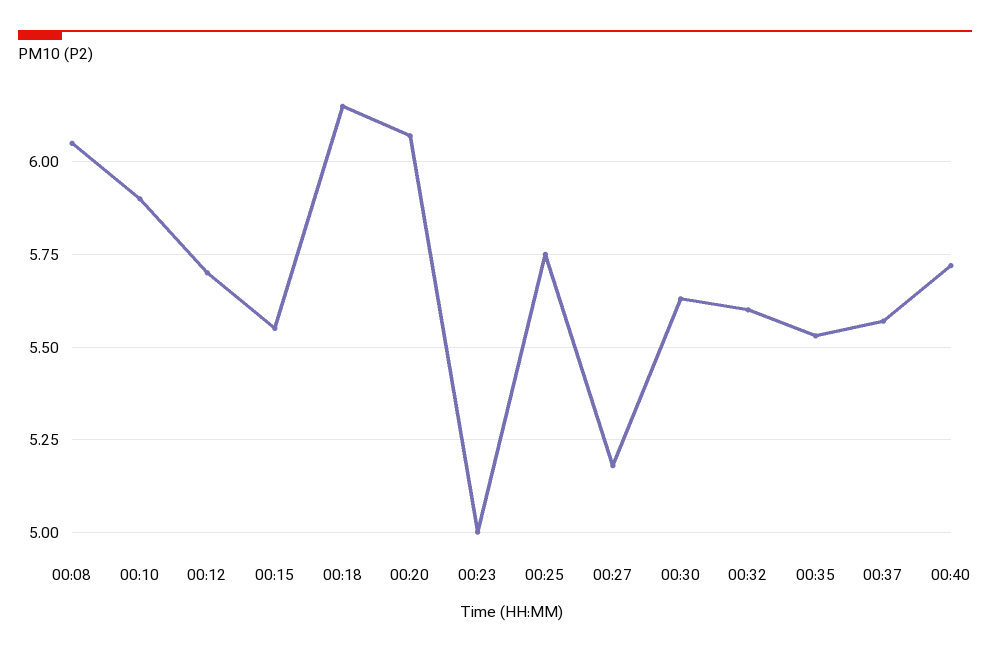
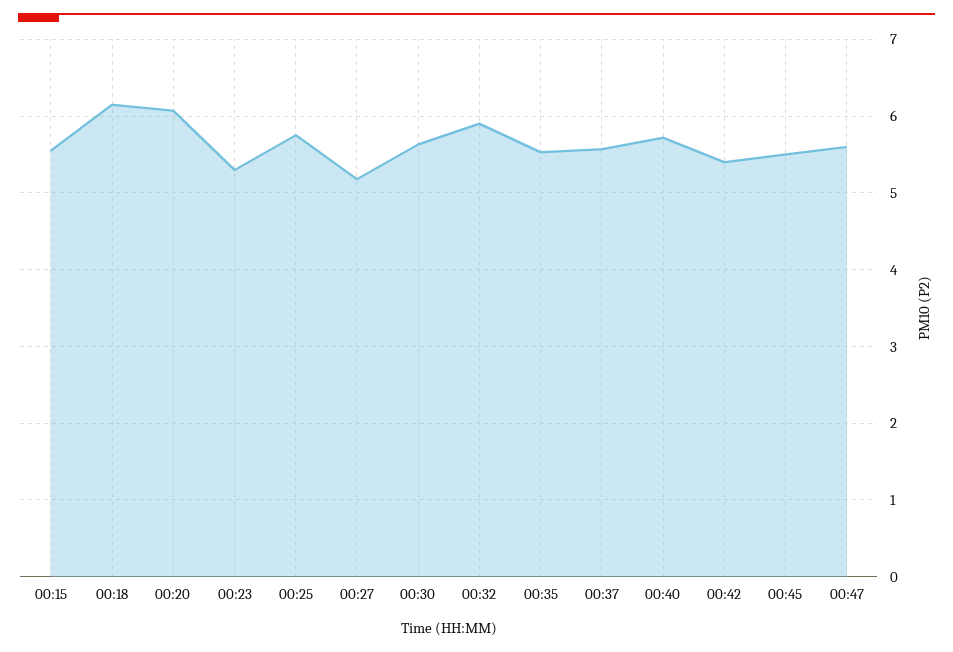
00:08: 6.05 -> none
00:10: 5.9 -> none
00:12: 5.7 -> none
00:23: 5 -> 5.3
00:32: 5.6 -> 5.9
00:42: none -> 5.4
00:45: none -> 5.5
00:47: none -> 5.6

